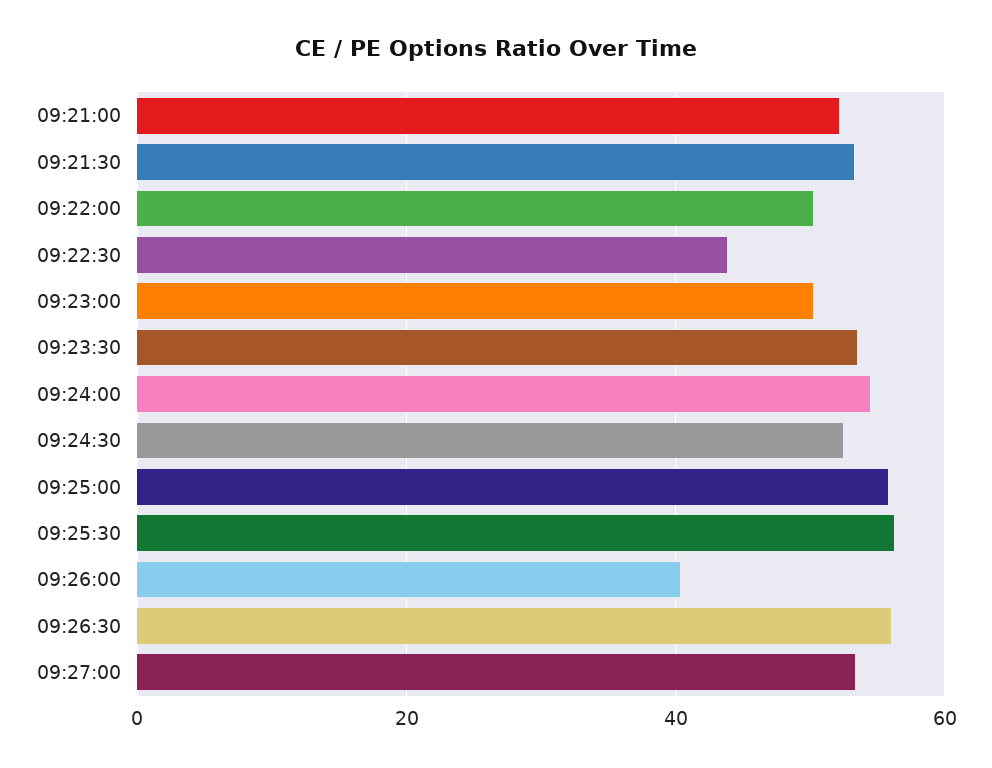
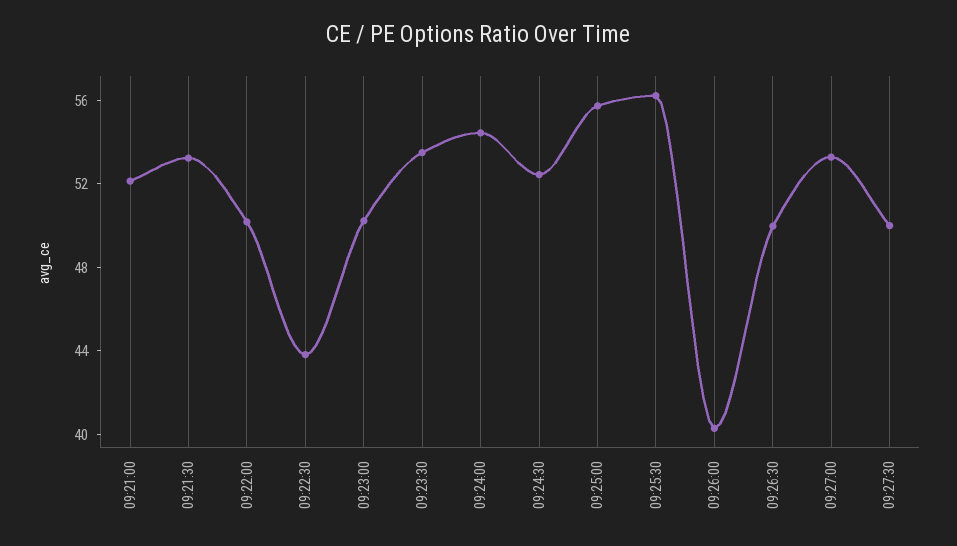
09:26:30: 56 -> 50
09:27:30: none -> 50

